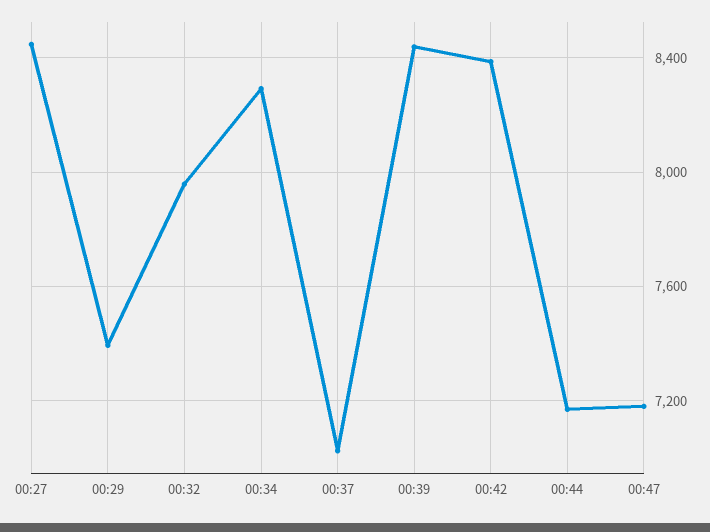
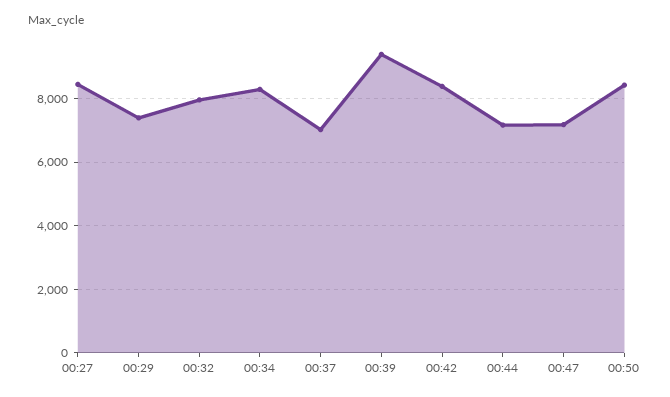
00:39: 8450 -> 9400
00:50: none -> 8400

